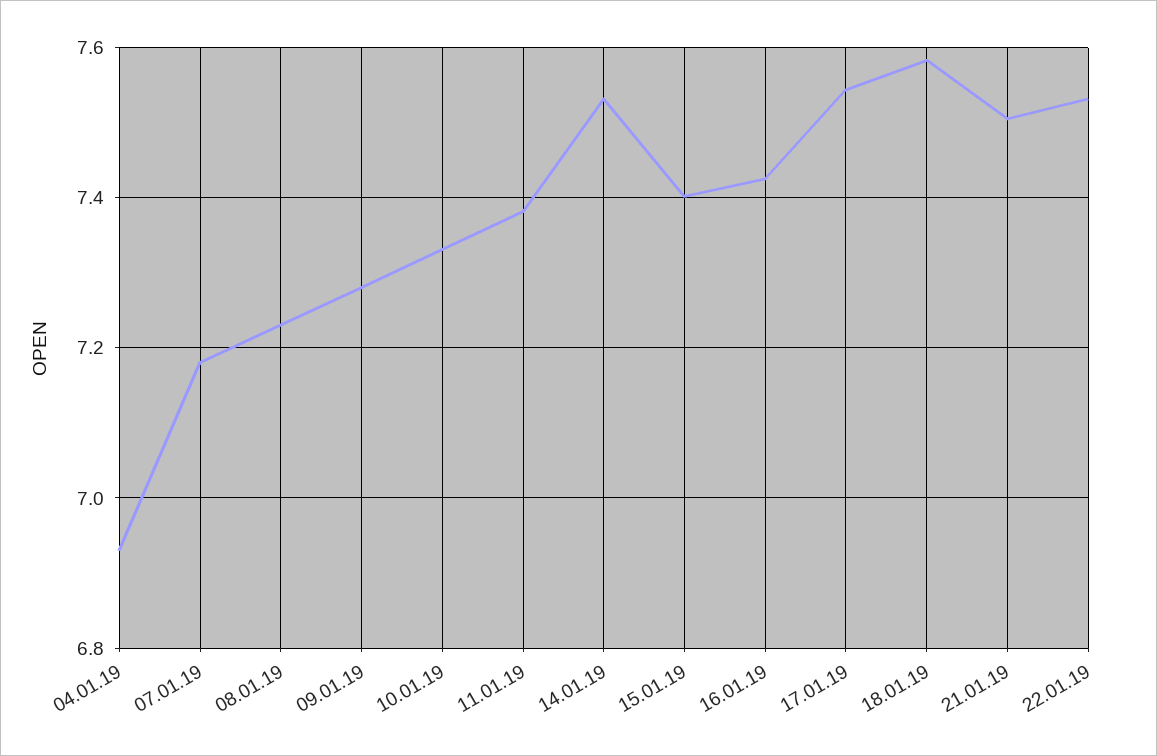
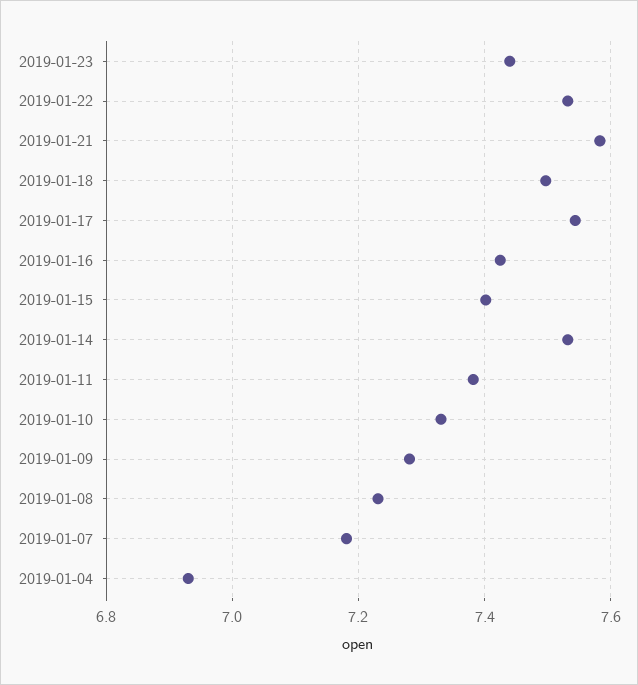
18.01.19: 7.58 -> 7.5
21.01.19: 7.5 -> 7.58
2019-01-23: none -> 7.44

